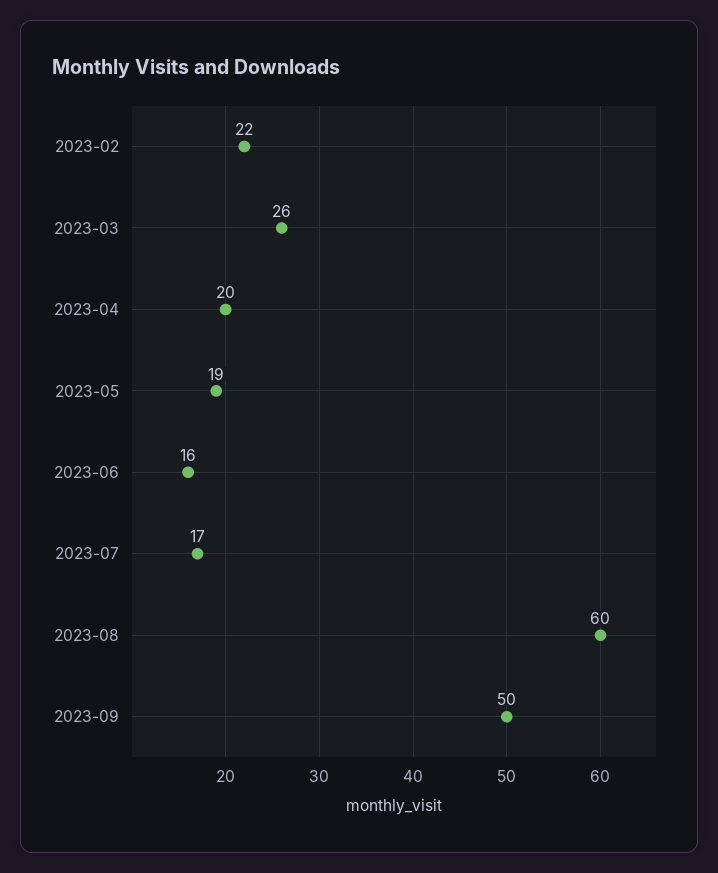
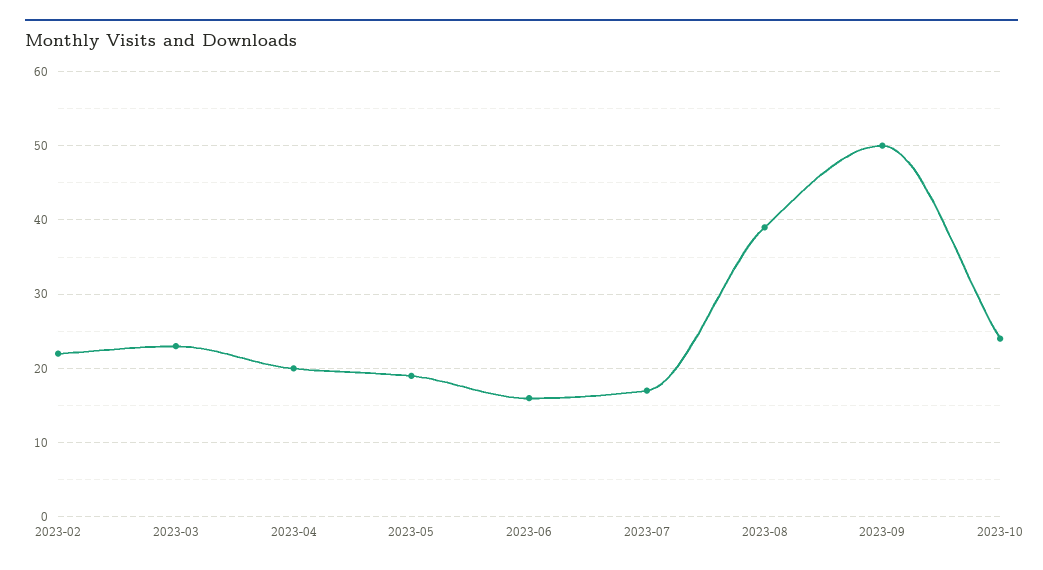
2023-03: 26 -> 23
2023-08: 60 -> 39
2023-10: none -> 24

